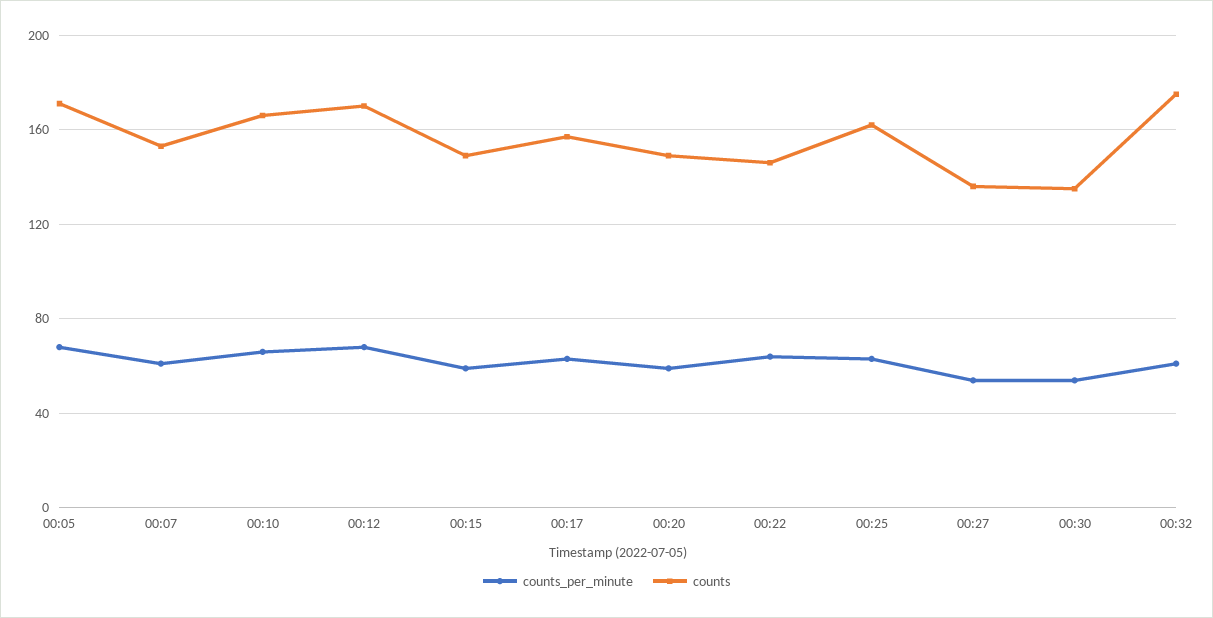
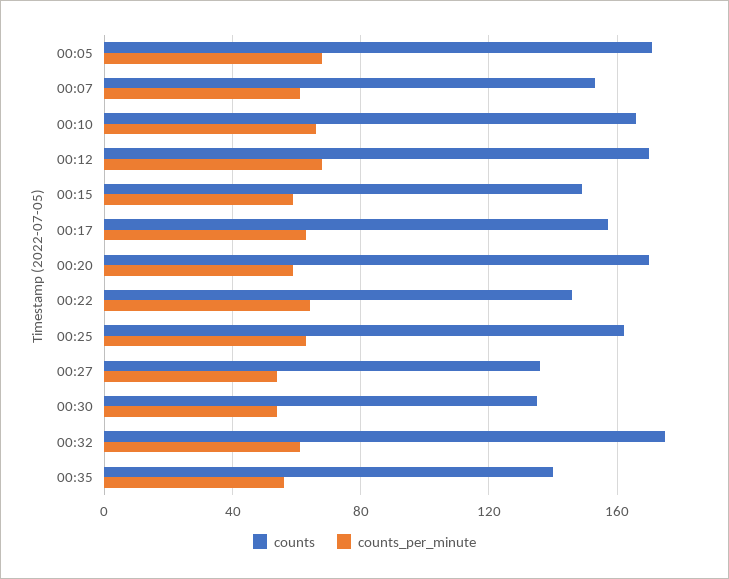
counts, 00:20: 150 -> 170
counts, 00:35: none -> 140
counts_per_minute, 00:35: none -> 55

